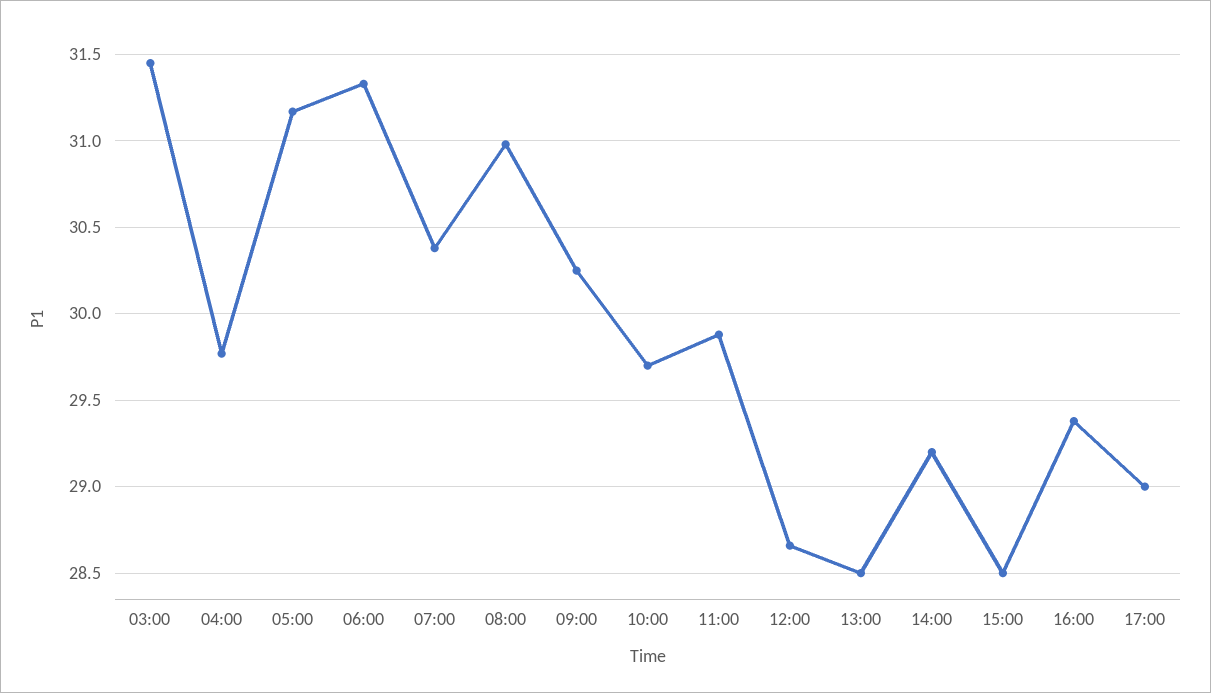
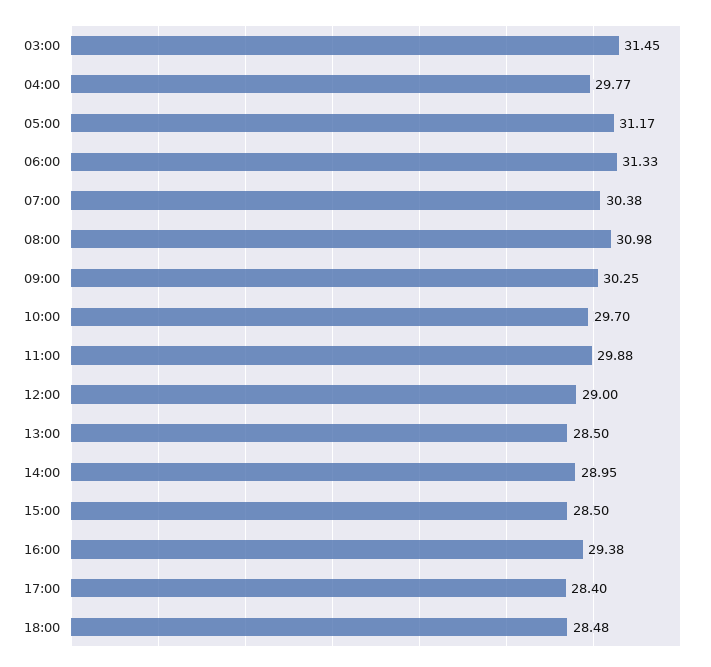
12:00: 28.65 -> 29
14:00: 29.2 -> 28.95
17:00: 29 -> 28.4
18:00: none -> 28.48

